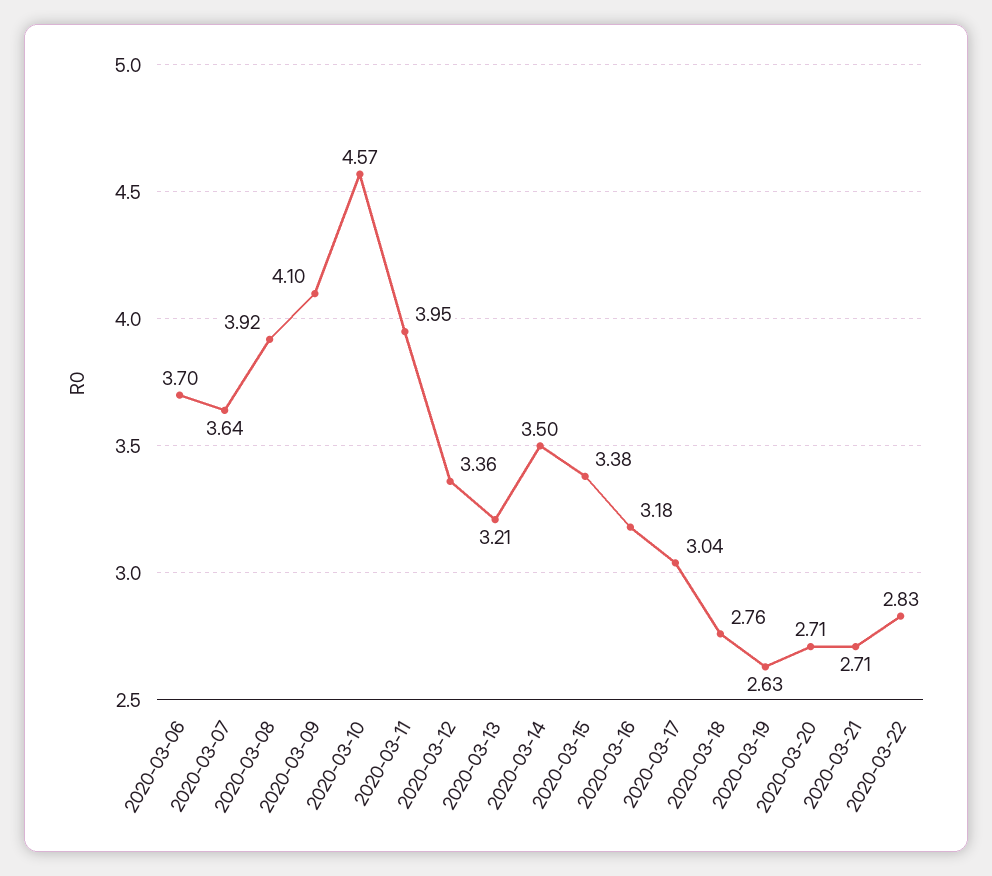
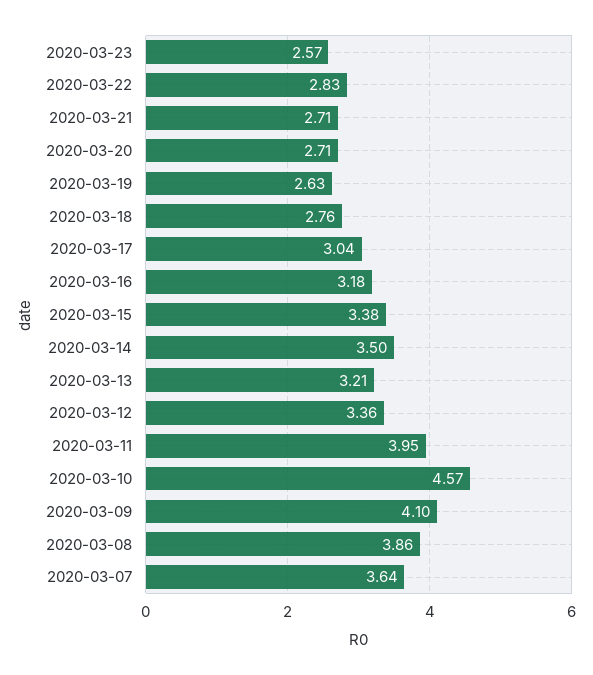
2020-03-06: 3.7 -> none
2020-03-08: 3.92 -> 3.86
2020-03-23: none -> 2.57

